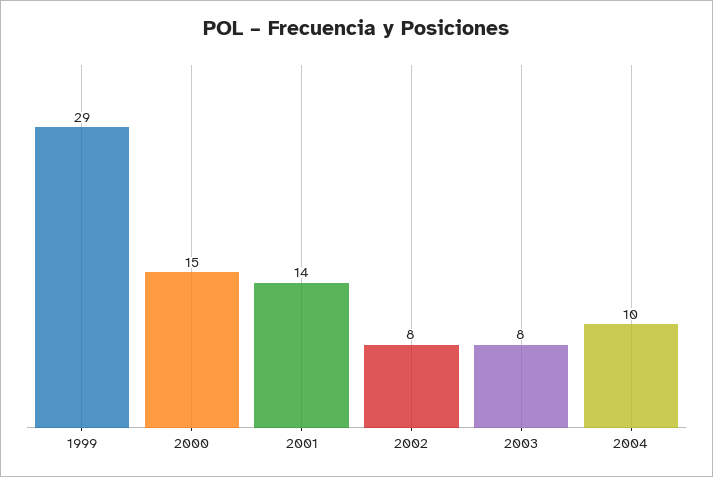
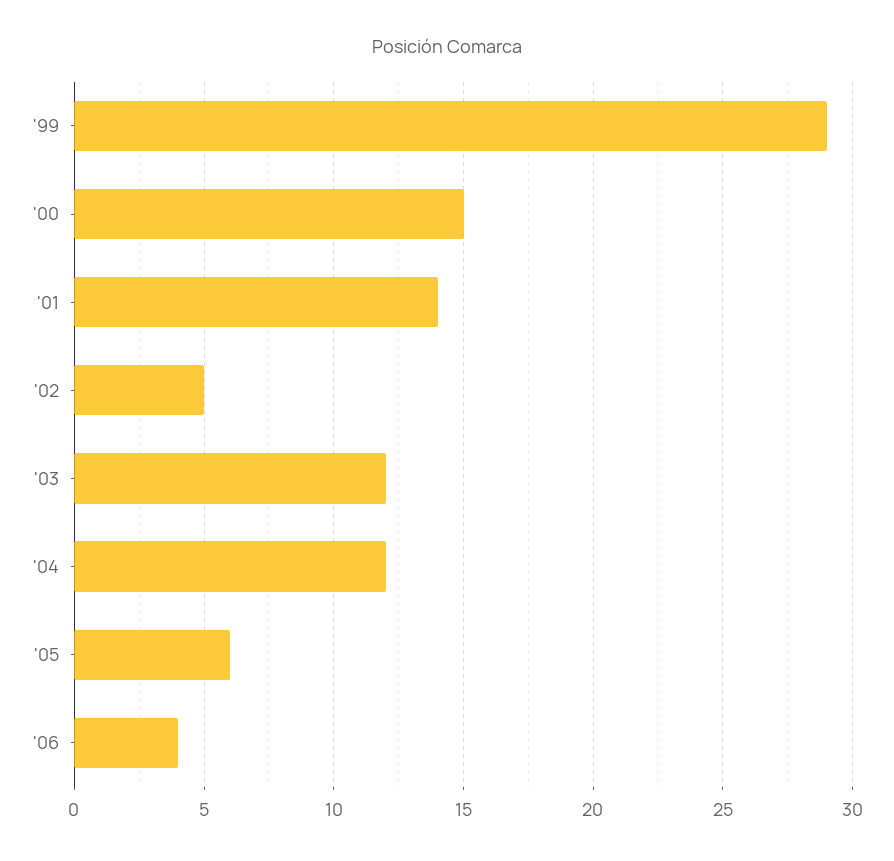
2002: 8 -> 5
2003: 8 -> 12
2004: 10 -> 12
'05: none -> 6
'06: none -> 4

